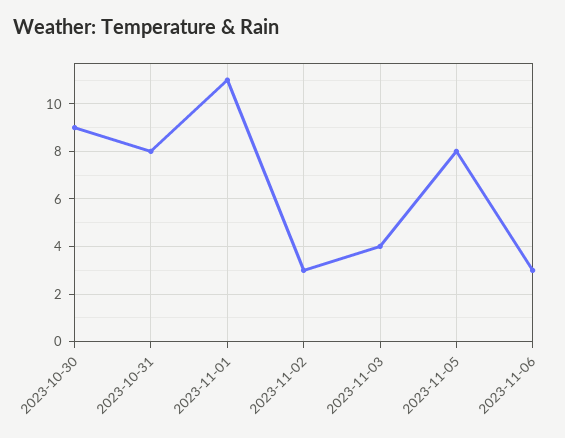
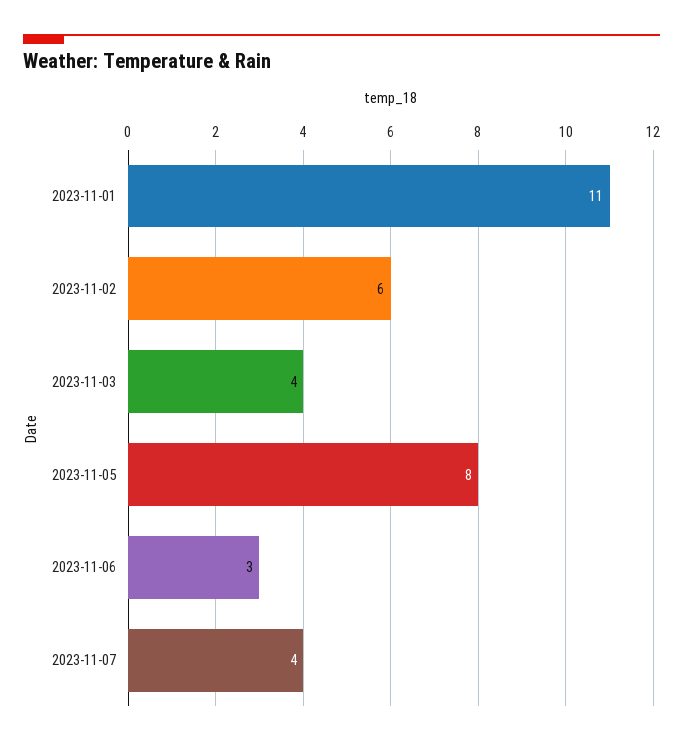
2023-10-30: 9 -> none
2023-10-31: 8 -> none
2023-11-02: 3 -> 6
2023-11-07: none -> 4

